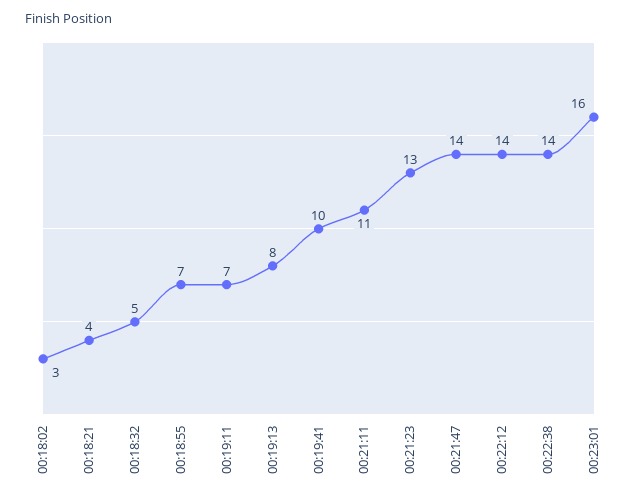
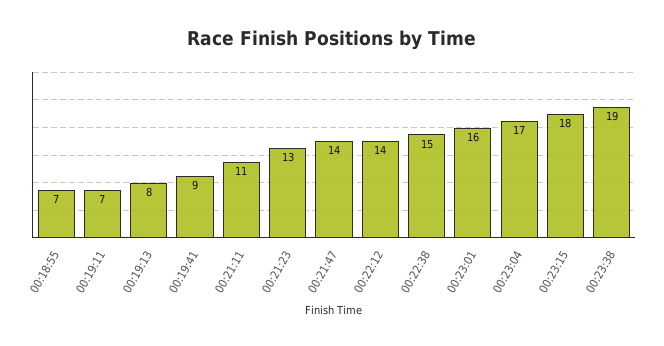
00:18:02: 3 -> none
00:18:21: 4 -> none
00:18:32: 5 -> none
00:19:41: 10 -> 9
00:22:38: 14 -> 15
00:23:04: none -> 17
00:23:15: none -> 18
00:23:38: none -> 19

